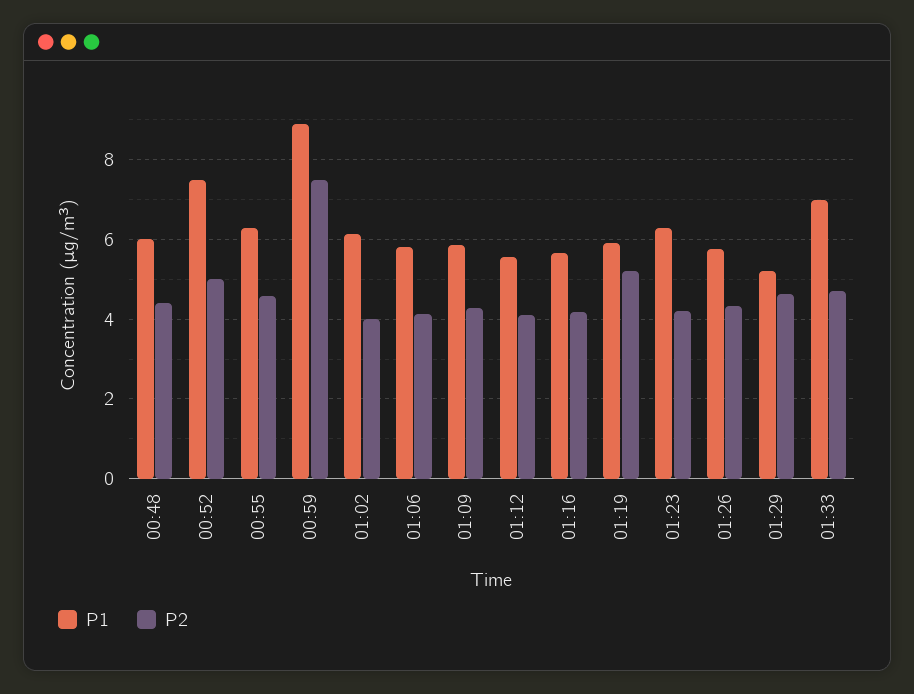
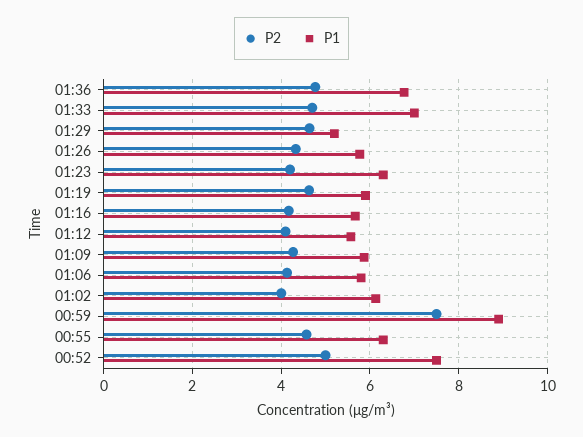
P1, 00:48: 6 -> none
P2, 00:48: 4.4 -> none
P2, 01:19: 5.2 -> 4.6
P2, 01:36: none -> 4.8
P1, 01:36: none -> 6.8

